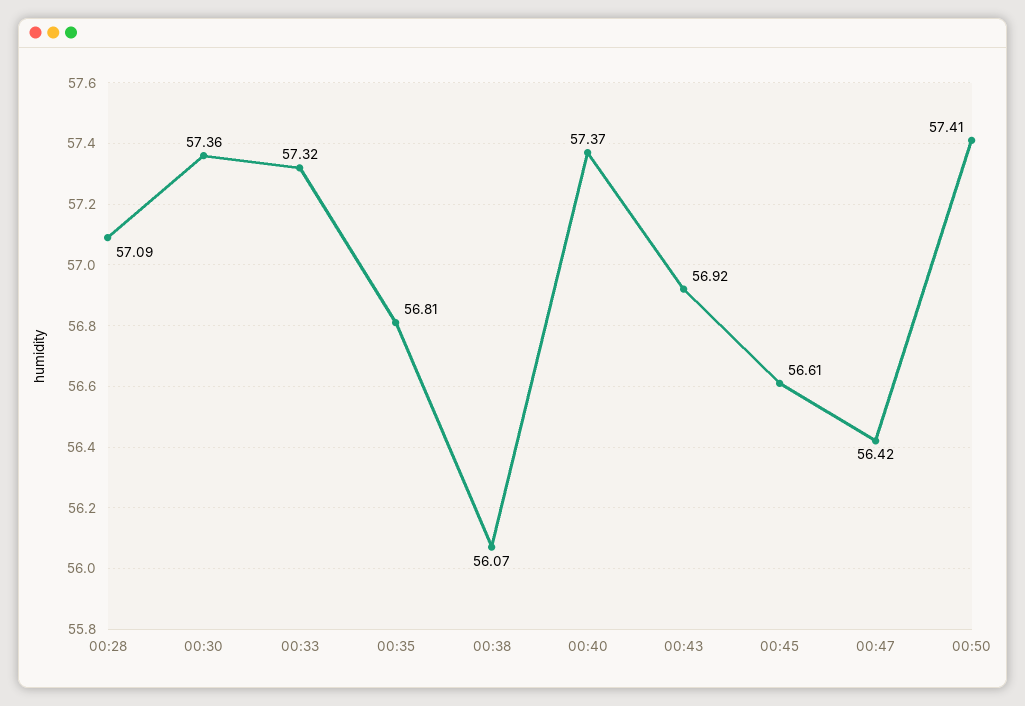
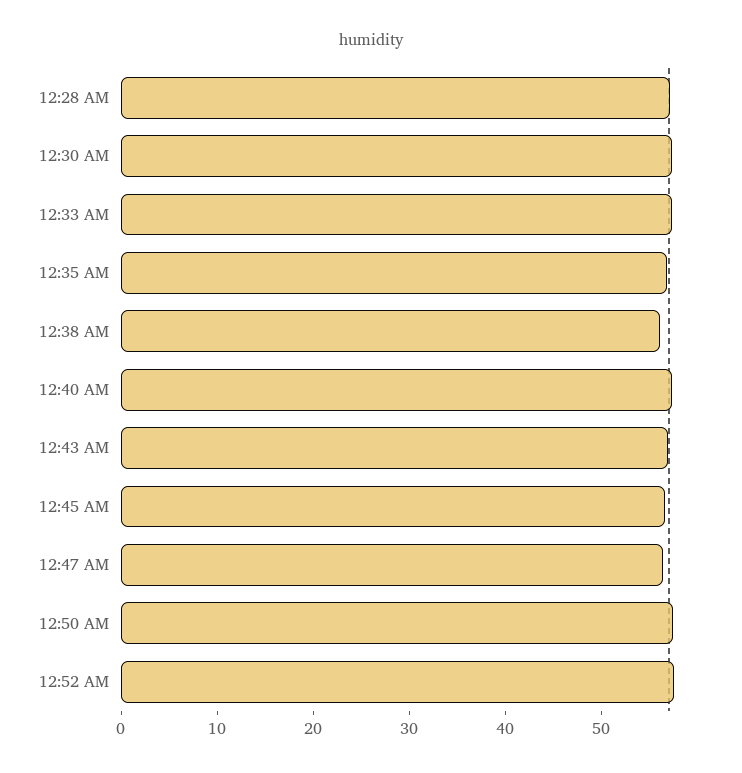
12:52 AM: none -> 58

